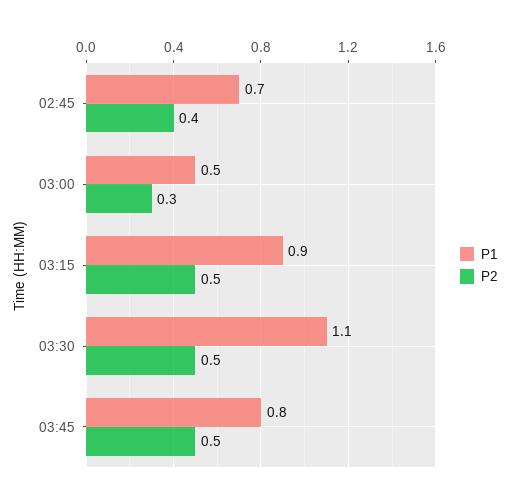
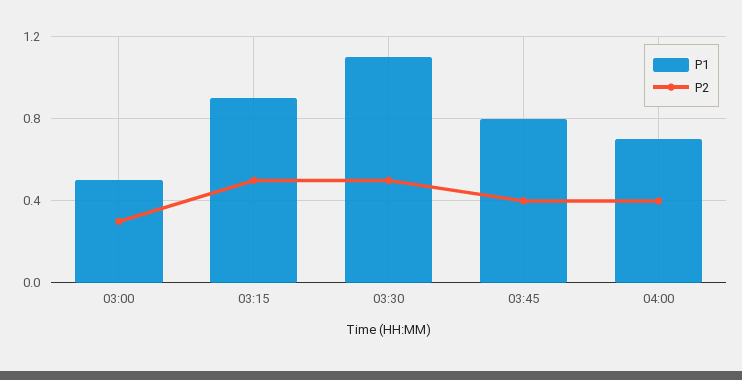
P1, 02:45: 0.7 -> none
P2, 02:45: 0.4 -> none
P2, 03:45: 0.5 -> 0.4
P1, 04:00: none -> 0.7
P2, 04:00: none -> 0.4

